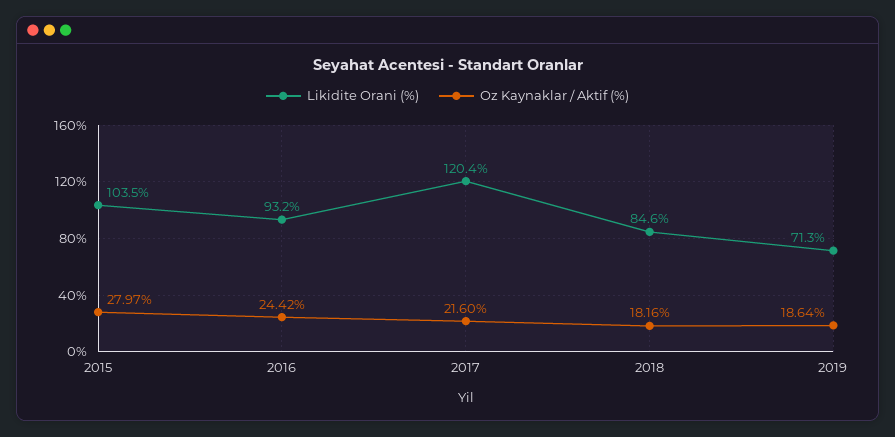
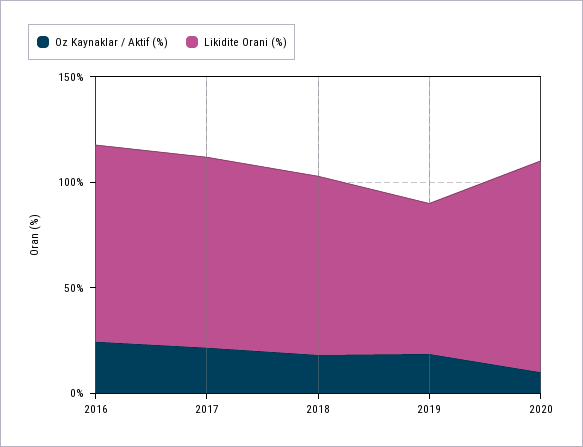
Likidite Orani (%), 2015: 103.5 -> none
Oz Kaynaklar / Aktif (%), 2015: 27.97 -> none
Likidite Orani (%), 2017: 120.4 -> 90
Oz Kaynaklar / Aktif (%), 2020: none -> 10
Likidite Orani (%), 2020: none -> 100

